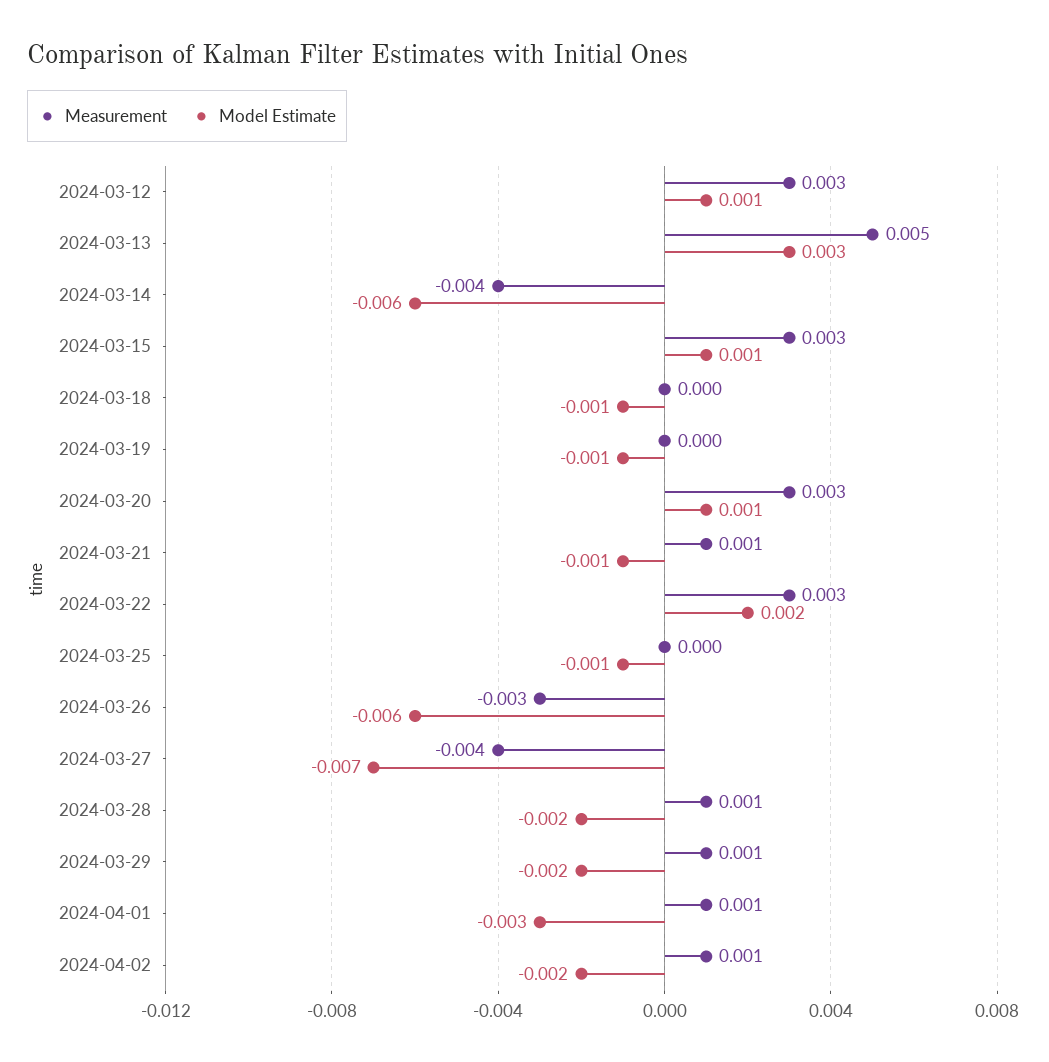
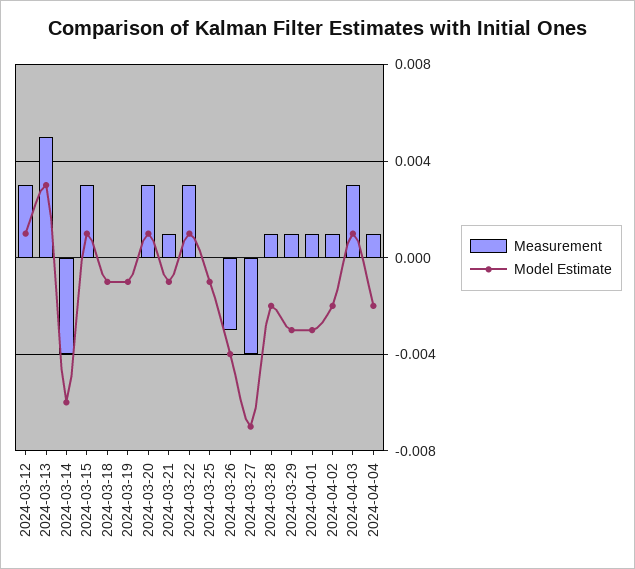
Model Estimate, 2024-03-22: 0.002 -> 0.001
Model Estimate, 2024-03-26: -0.006 -> -0.004
Model Estimate, 2024-03-29: -0.002 -> -0.003
Measurement, 2024-04-03: none -> 0.003
Model Estimate, 2024-04-03: none -> 0.001
Measurement, 2024-04-04: none -> 0.001
Model Estimate, 2024-04-04: none -> -0.002

